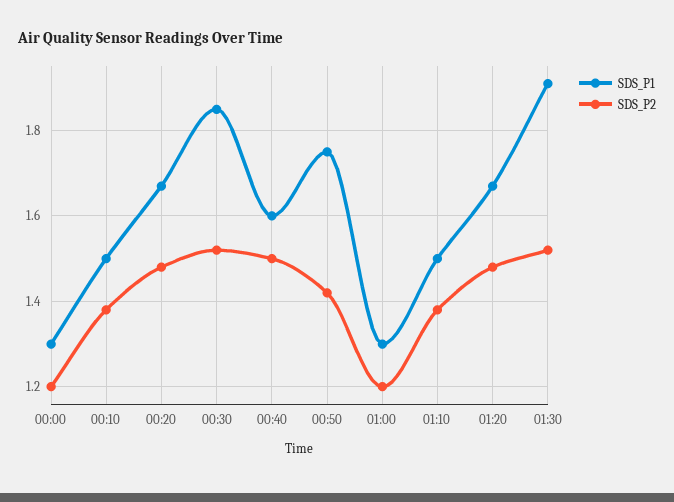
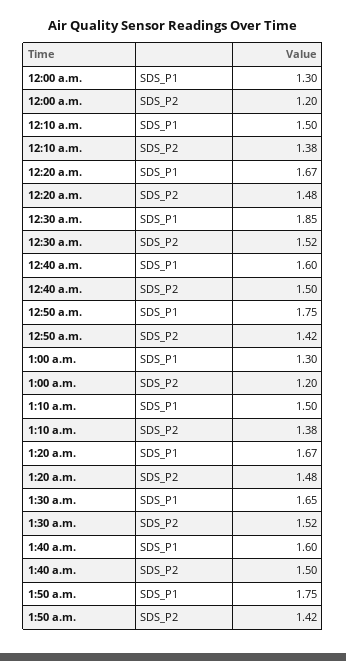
SDS_P1, 01:30: 1.9 -> 1.65
SDS_P1, 1:40 a.m.: none -> 1.6
SDS_P2, 1:40 a.m.: none -> 1.5
SDS_P1, 1:50 a.m.: none -> 1.75
SDS_P2, 1:50 a.m.: none -> 1.42

